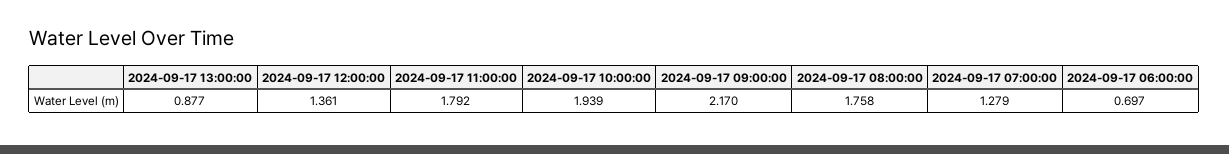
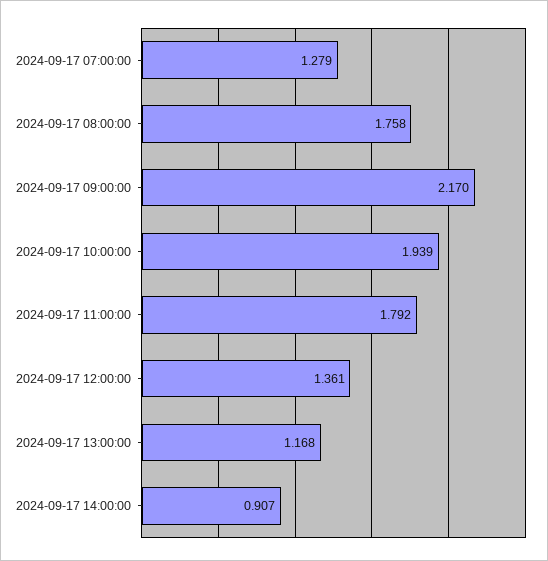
2024-09-17 13:00:00: 0.877 -> 1.168
2024-09-17 06:00:00: 0.697 -> none
2024-09-17 14:00:00: none -> 0.907

